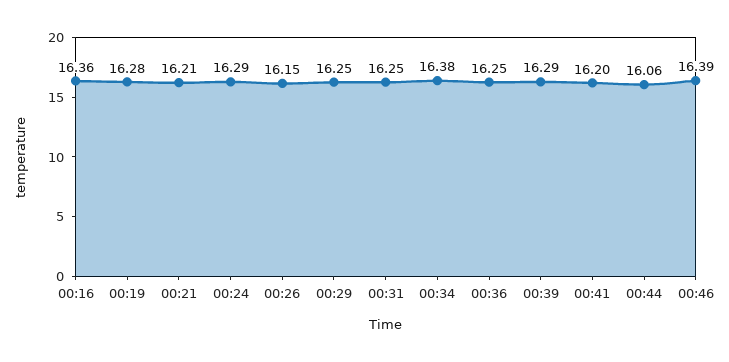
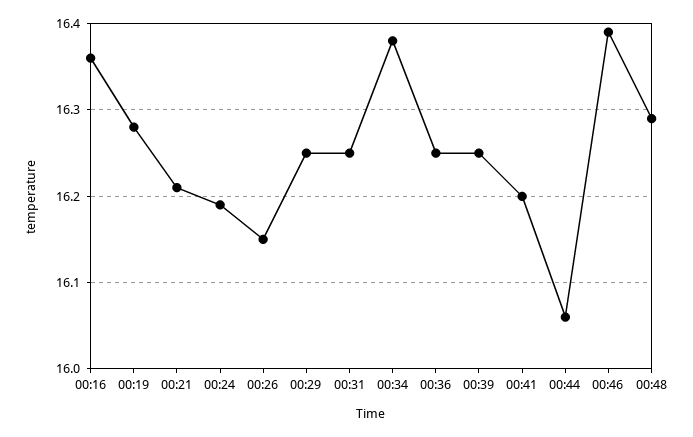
00:24: 16.29 -> 16.19
00:39: 16.29 -> 16.25
00:48: none -> 16.29

